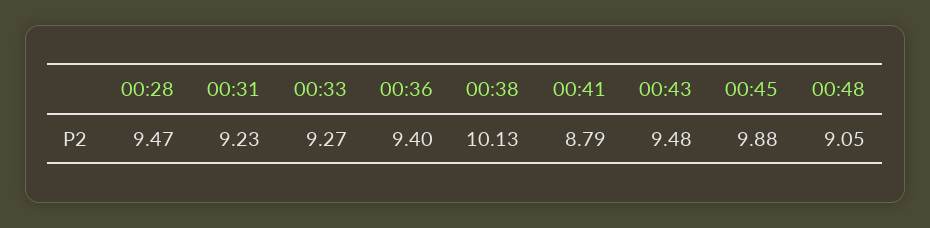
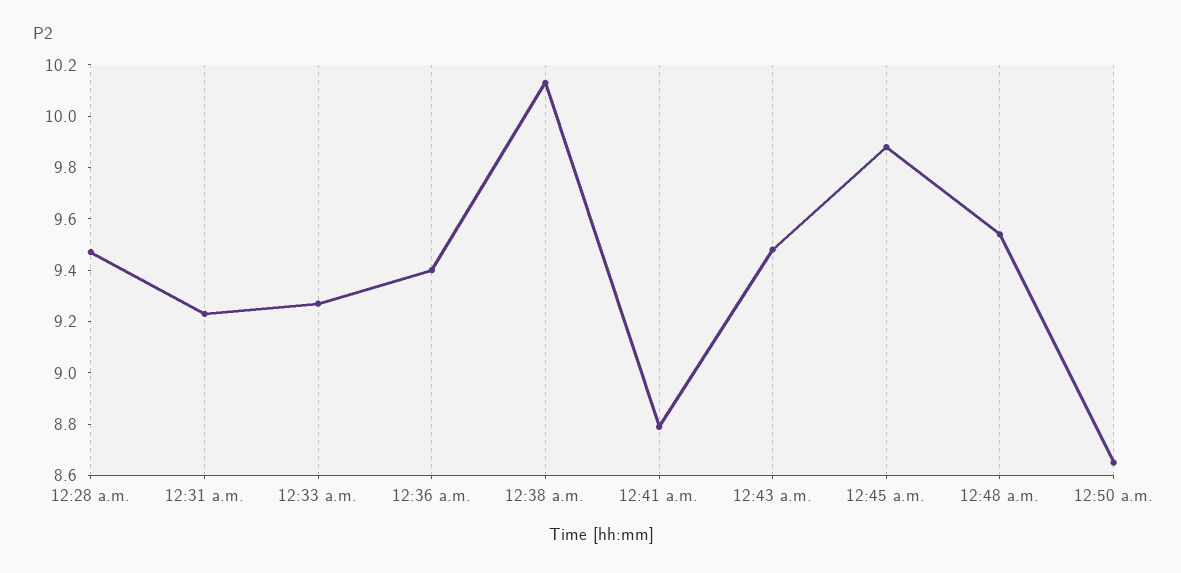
00:48: 9.05 -> 9.55
12:50 a.m.: none -> 8.65

